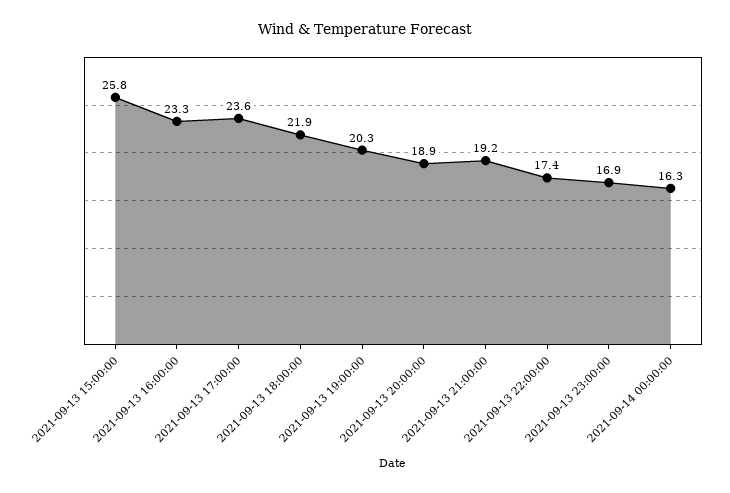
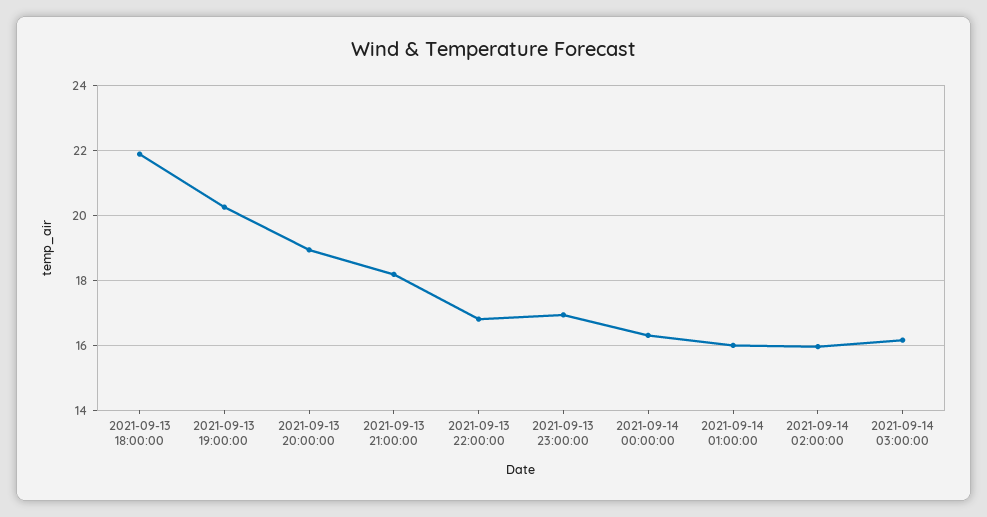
2021-09-13 15:00:00: 25.8 -> none
2021-09-13 16:00:00: 23.3 -> none
2021-09-13 17:00:00: 23.6 -> none
2021-09-13 21:00:00: 19.2 -> 18.2
2021-09-13 22:00:00: 17.4 -> 16.8
2021-09-14 01:00:00: none -> 16
2021-09-14 02:00:00: none -> 16
2021-09-14 03:00:00: none -> 16.2

